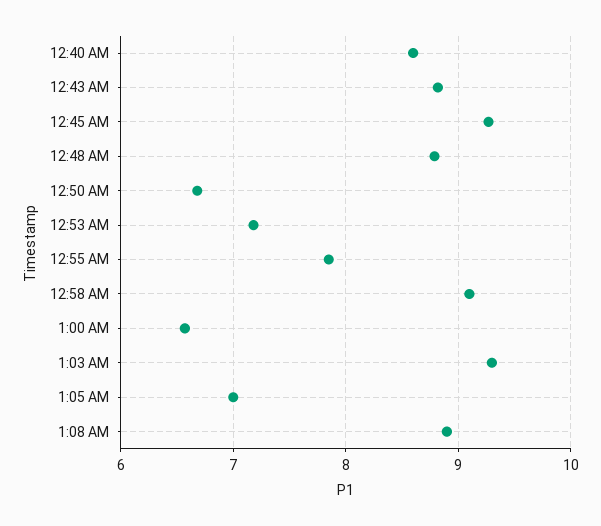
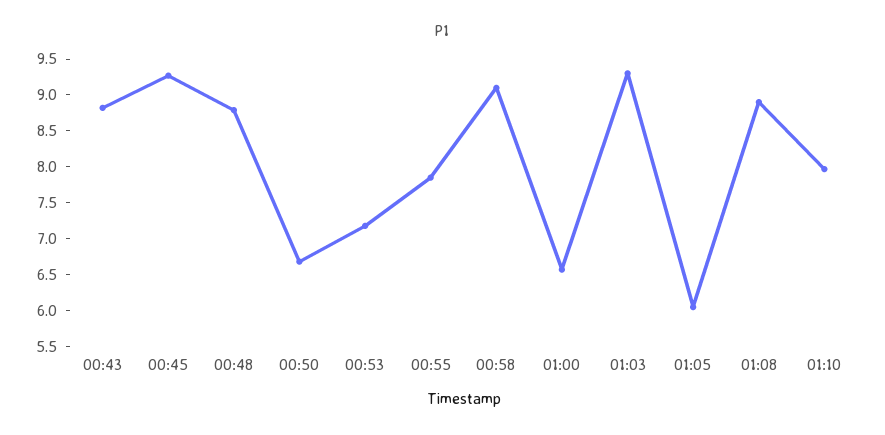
12:40 AM: 8.6 -> none
1:05 AM: 7 -> 6
01:10: none -> 8

